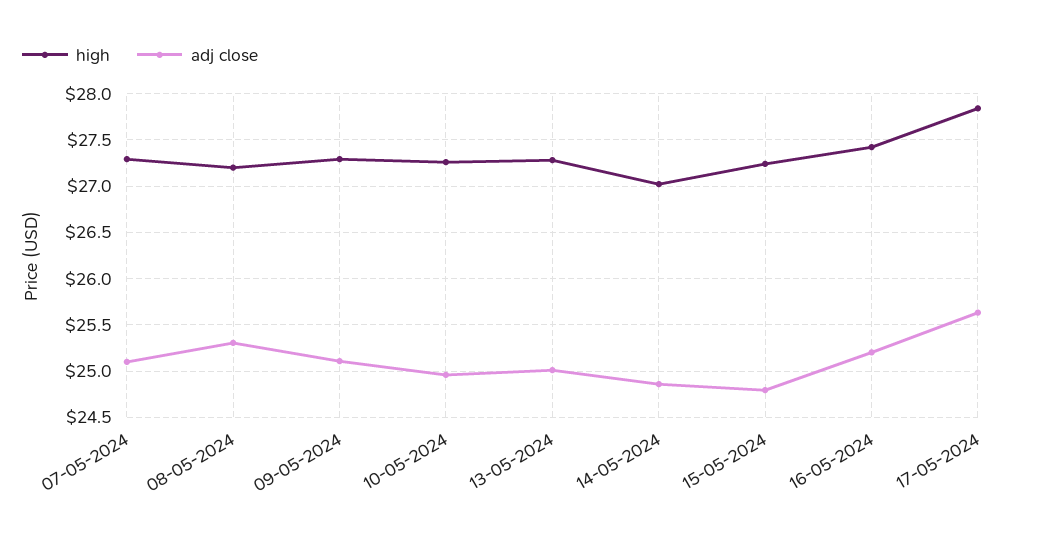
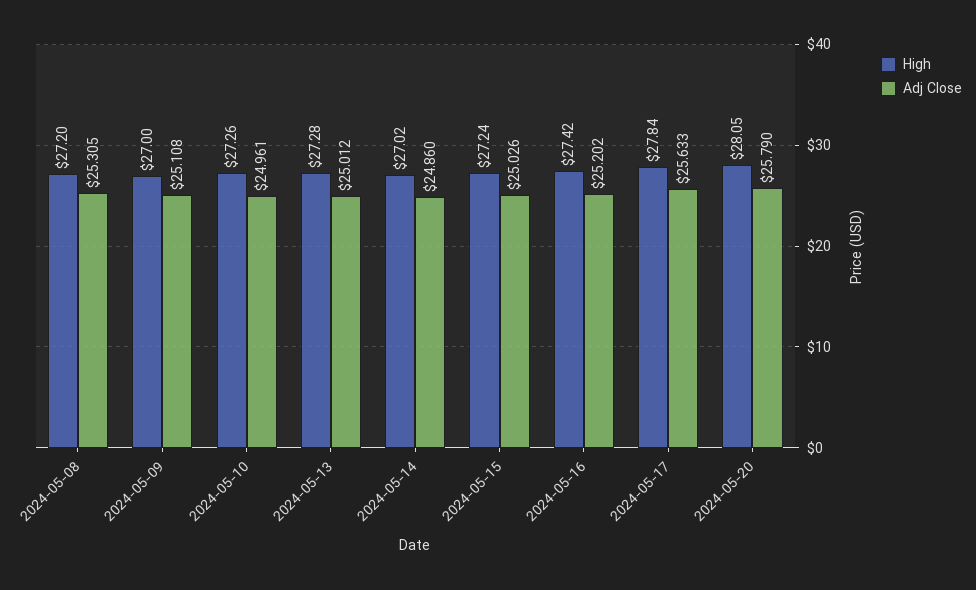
high, 07-05-2024: 27.3 -> none
adj close, 07-05-2024: 25.1 -> none
high, 09-05-2024: 27.3 -> 27
adj close, 15-05-2024: 24.8 -> 25.026
high, 2024-05-20: none -> 28.05
adj close, 2024-05-20: none -> 25.79

